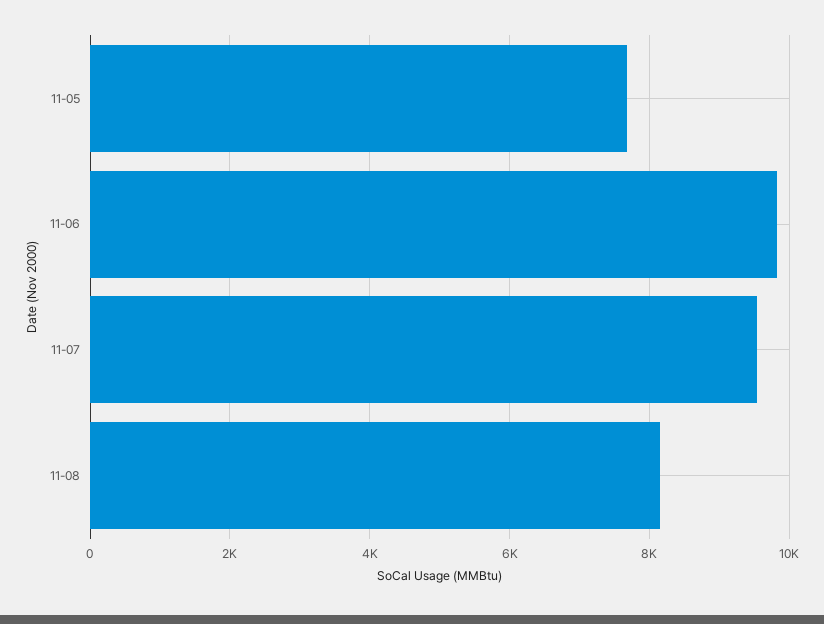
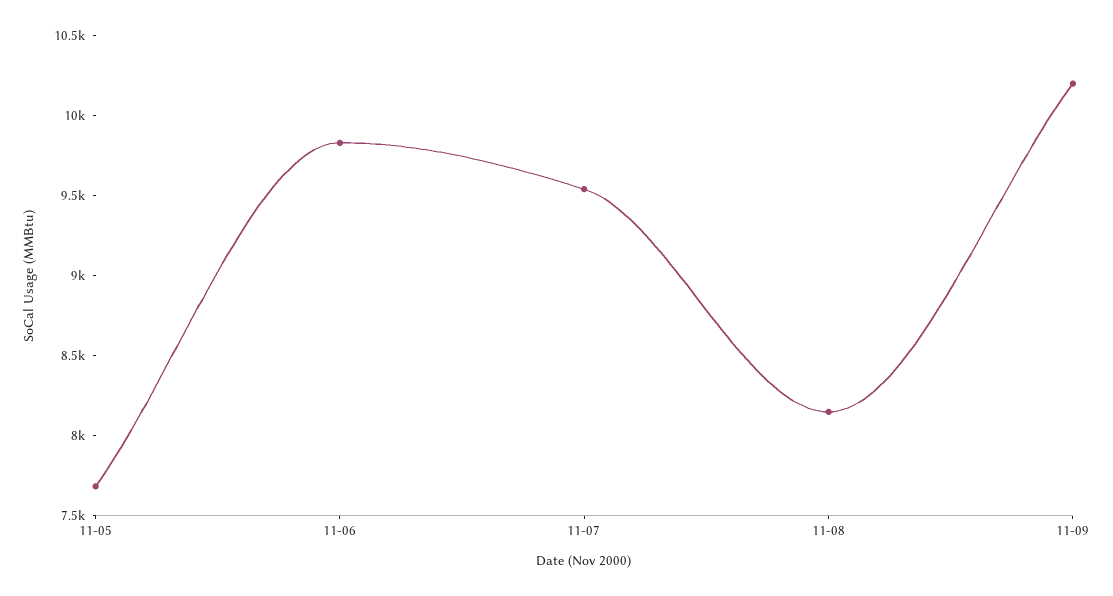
11-09: none -> 10200

